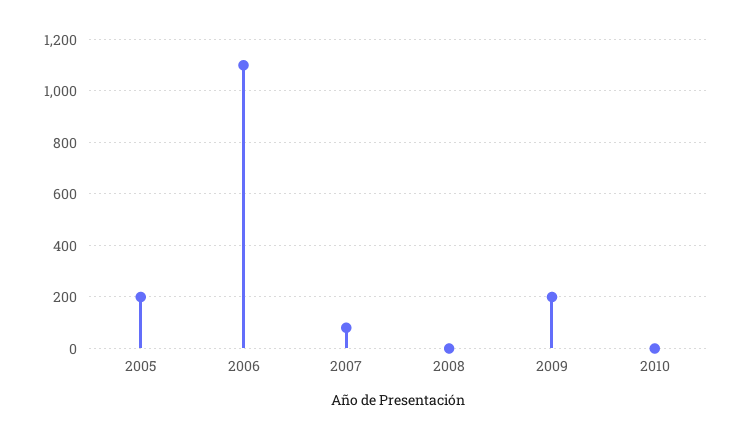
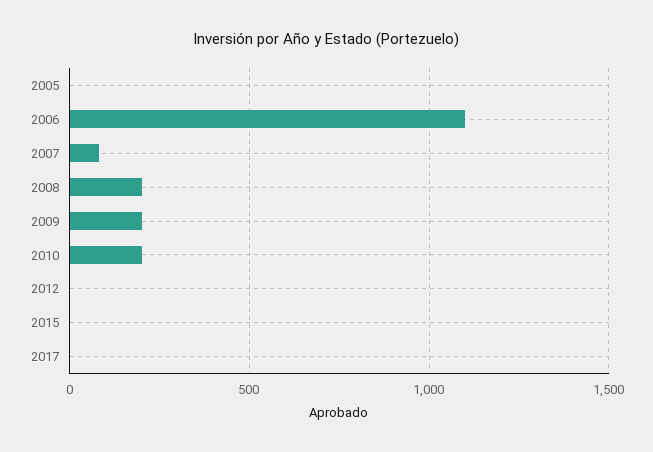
2005: 200 -> 0
2008: 0 -> 200
2010: 0 -> 200
2012: none -> 0
2015: none -> 0
2017: none -> 0

